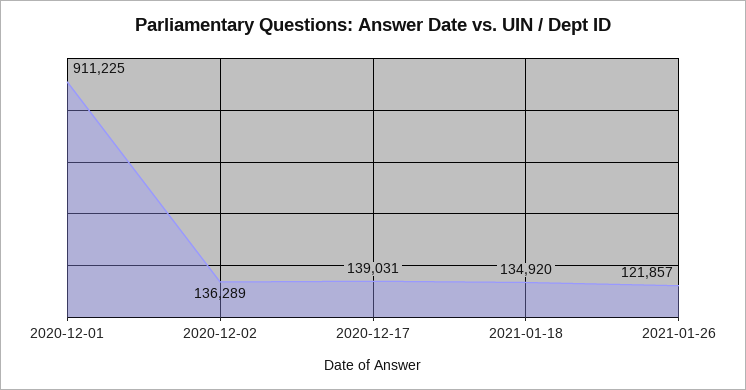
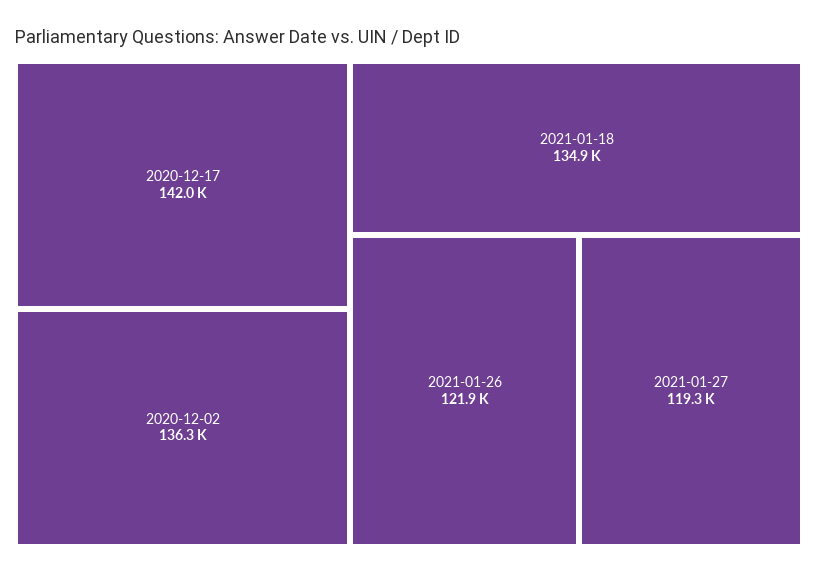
2020-12-01: 911225 -> none
2020-12-17: 139031 -> 142000
2021-01-27: none -> 119300

